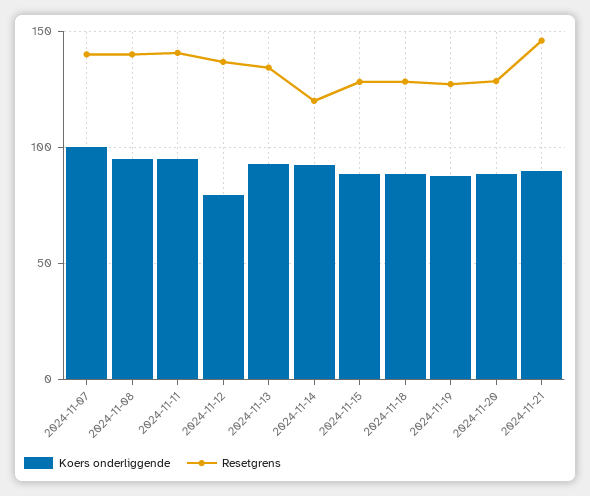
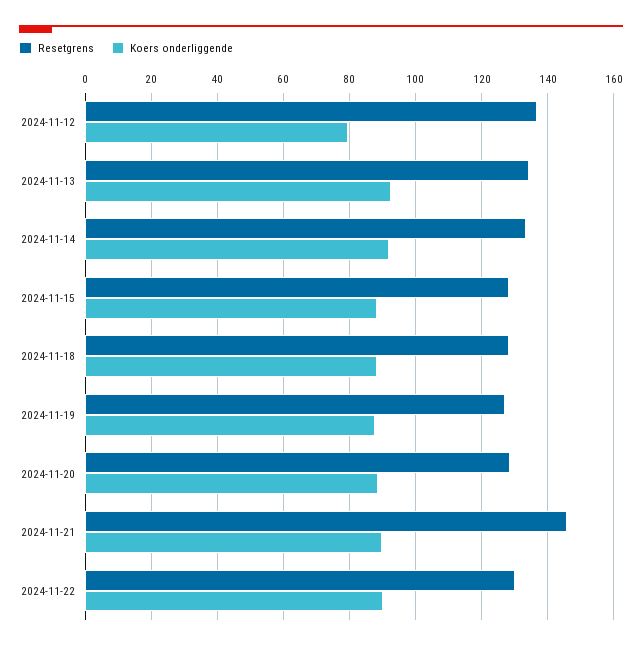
Koers onderliggende, 2024-11-07: 100 -> none
Resetgrens, 2024-11-07: 140 -> none
Koers onderliggende, 2024-11-08: 95 -> none
Resetgrens, 2024-11-08: 140 -> none
Koers onderliggende, 2024-11-11: 95 -> none
Resetgrens, 2024-11-11: 140 -> none
Resetgrens, 2024-11-14: 120 -> 134
Resetgrens, 2024-11-22: none -> 130
Koers onderliggende, 2024-11-22: none -> 90

